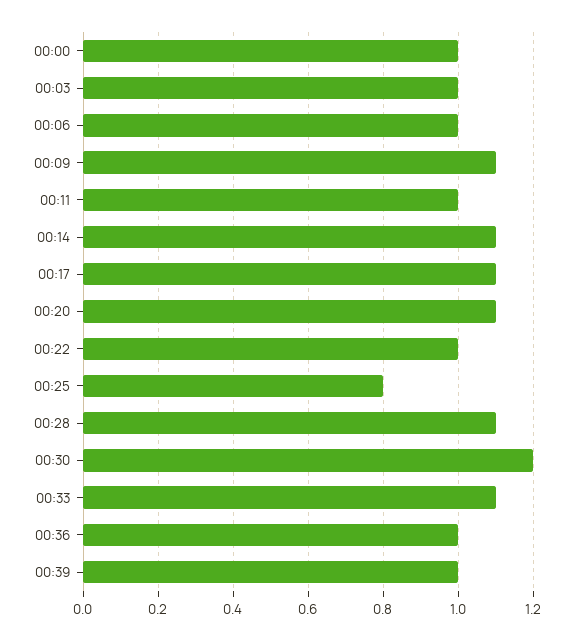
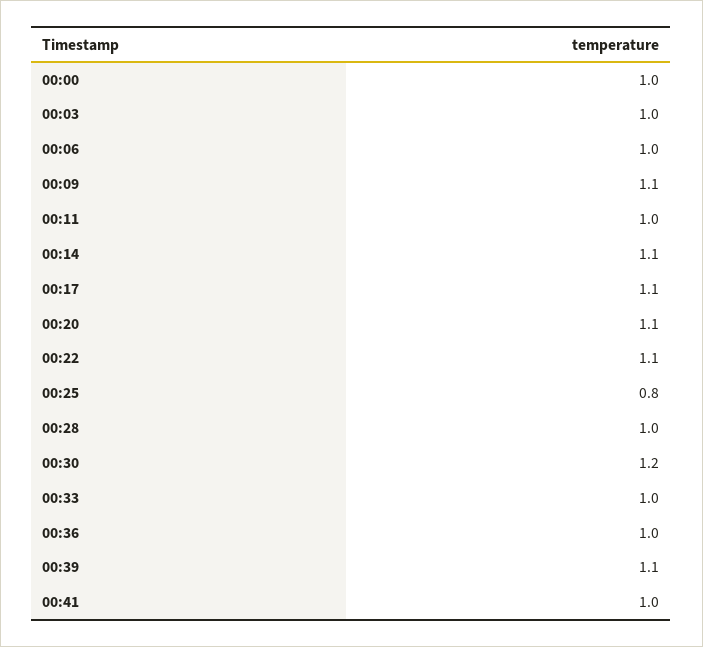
00:22: 1 -> 1.1
00:28: 1.1 -> 1
00:33: 1.1 -> 1
00:39: 1 -> 1.1
00:41: none -> 1

